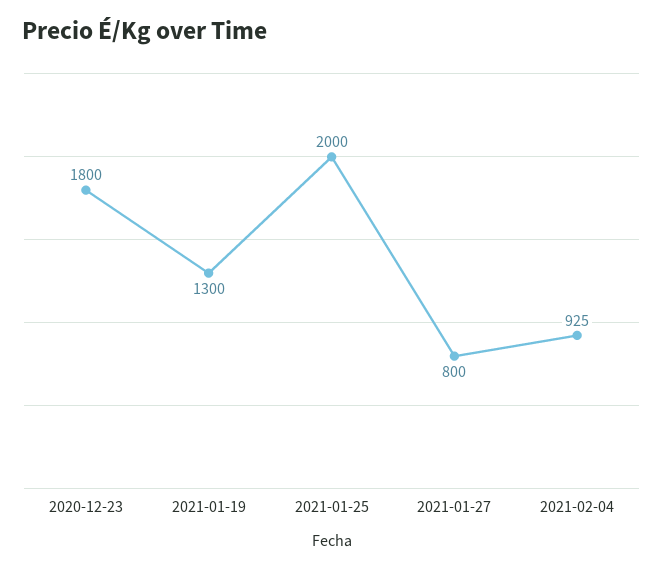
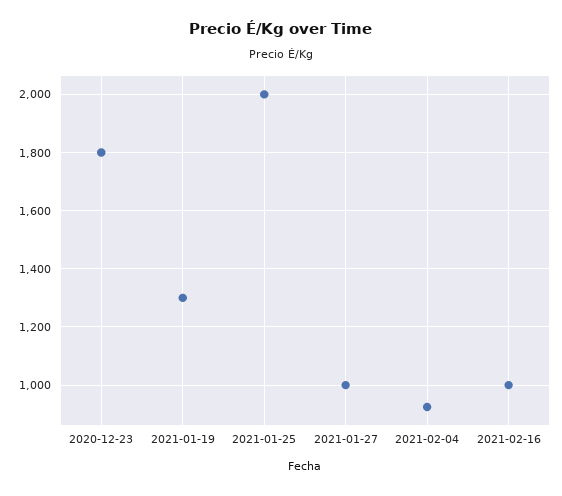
2021-01-27: 800 -> 1000
2021-02-16: none -> 1000

